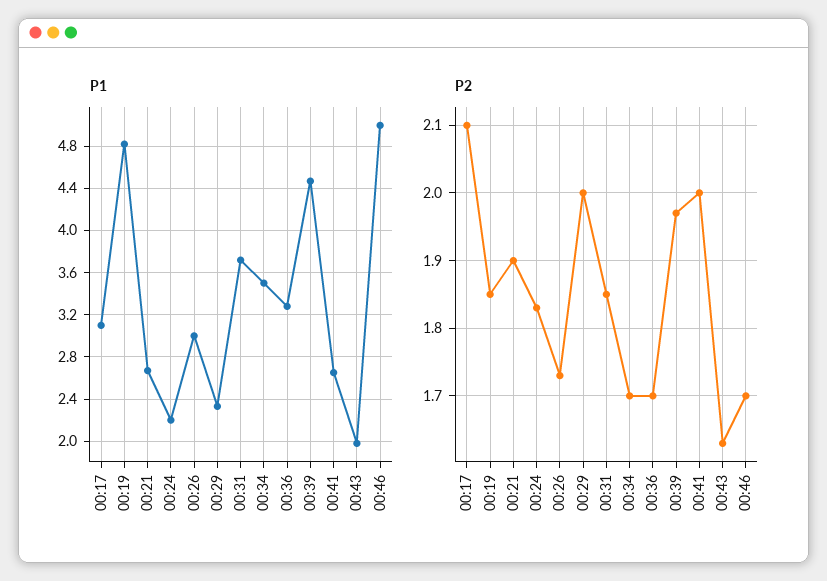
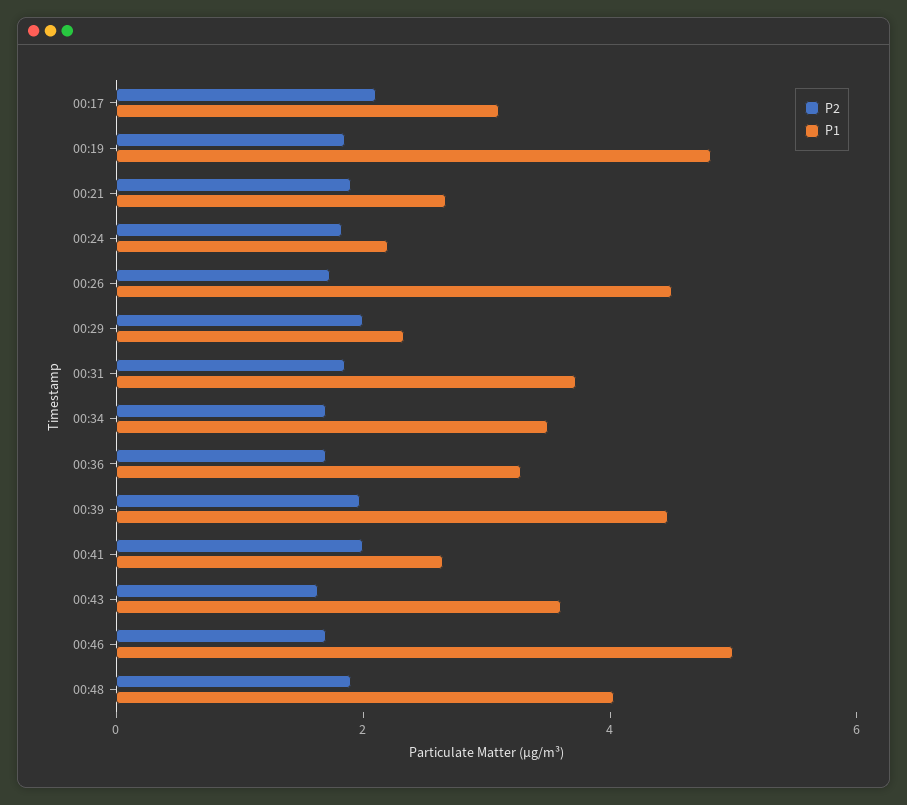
P1, 00:26: 3 -> 4.5
P1, 00:43: 2 -> 3.5
P2, 00:48: none -> 2
P1, 00:48: none -> 4

